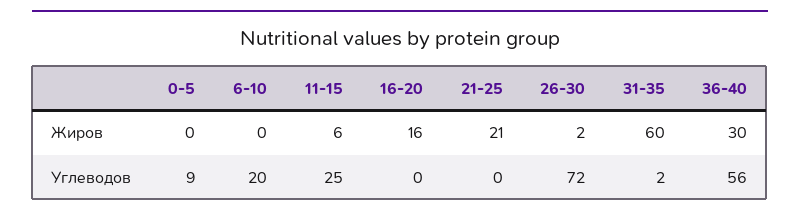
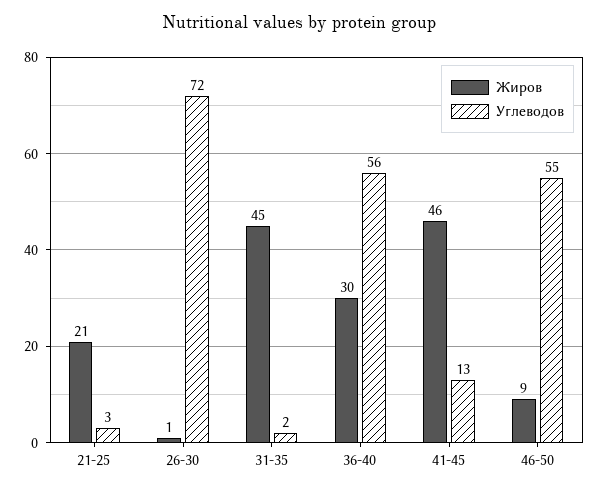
Жиров, 0-5: 0 -> none
Жиров, 6-10: 0 -> none
Жиров, 11-15: 6 -> none
Жиров, 16-20: 16 -> none
Жиров, 26-30: 2 -> 1
Жиров, 31-35: 60 -> 45
Углеводов, 0-5: 9 -> none
Углеводов, 6-10: 20 -> none
Углеводов, 11-15: 25 -> none
Углеводов, 16-20: 0 -> none
Углеводов, 21-25: 0 -> 3
Жиров, 41-45: none -> 46
Углеводов, 41-45: none -> 13
Жиров, 46-50: none -> 9
Углеводов, 46-50: none -> 55

